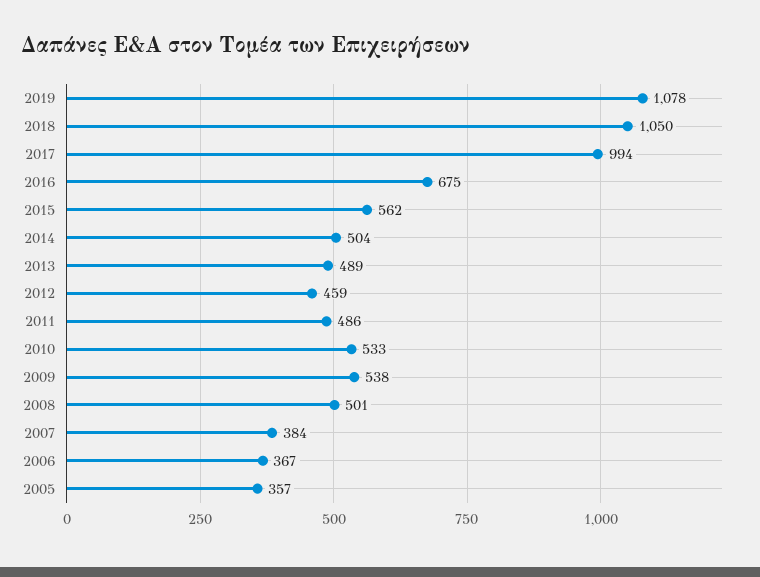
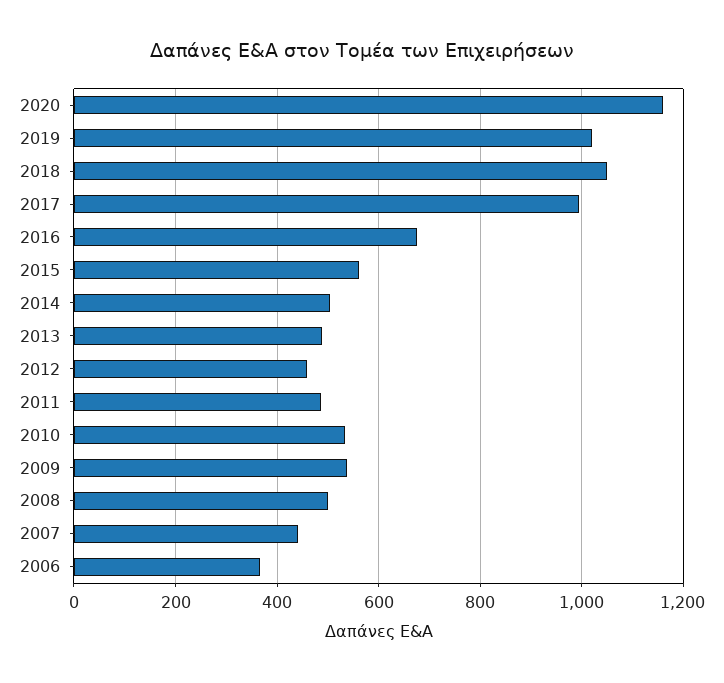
2019: 1078 -> 1020
2007: 384 -> 440
2005: 357 -> none
2020: none -> 1160

